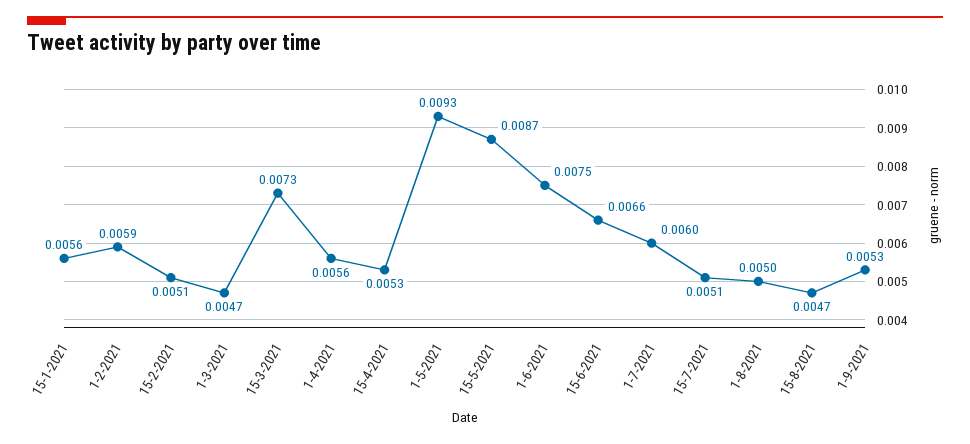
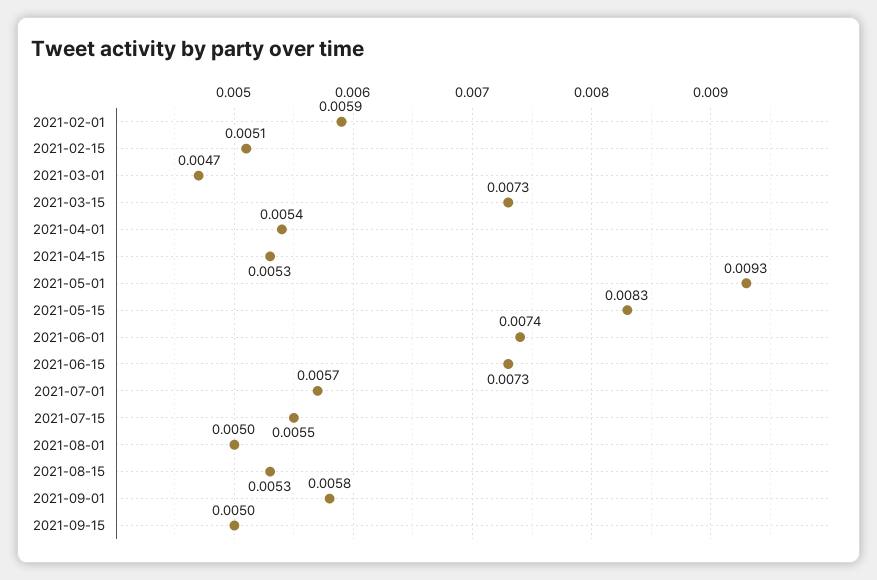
15-1-2021: 0.0056 -> none
1-4-2021: 0.0056 -> 0.0054
15-5-2021: 0.0087 -> 0.0083
1-6-2021: 0.0075 -> 0.0074
15-6-2021: 0.0066 -> 0.0073
1-7-2021: 0.006 -> 0.0057
15-7-2021: 0.0051 -> 0.0055
15-8-2021: 0.0047 -> 0.0053
1-9-2021: 0.0053 -> 0.0058
2021-09-15: none -> 0.005

